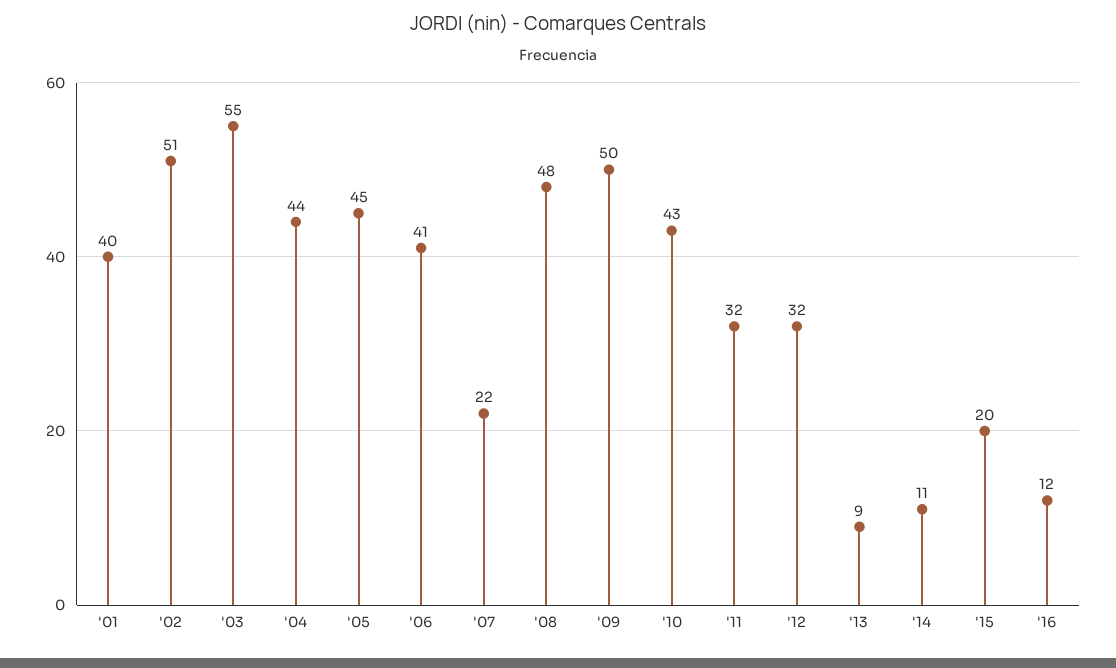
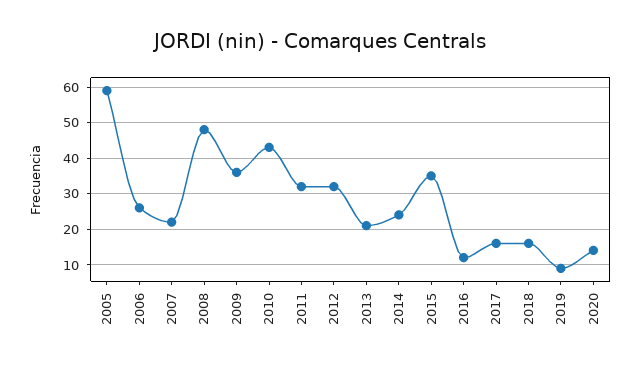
'01: 40 -> none
'02: 51 -> none
'03: 55 -> none
'04: 44 -> none
'05: 45 -> 60
'06: 41 -> 25
'09: 50 -> 35
'13: 9 -> 20
'14: 11 -> 25
'15: 20 -> 35
2017: none -> 15
2018: none -> 15
2019: none -> 10
2020: none -> 15

